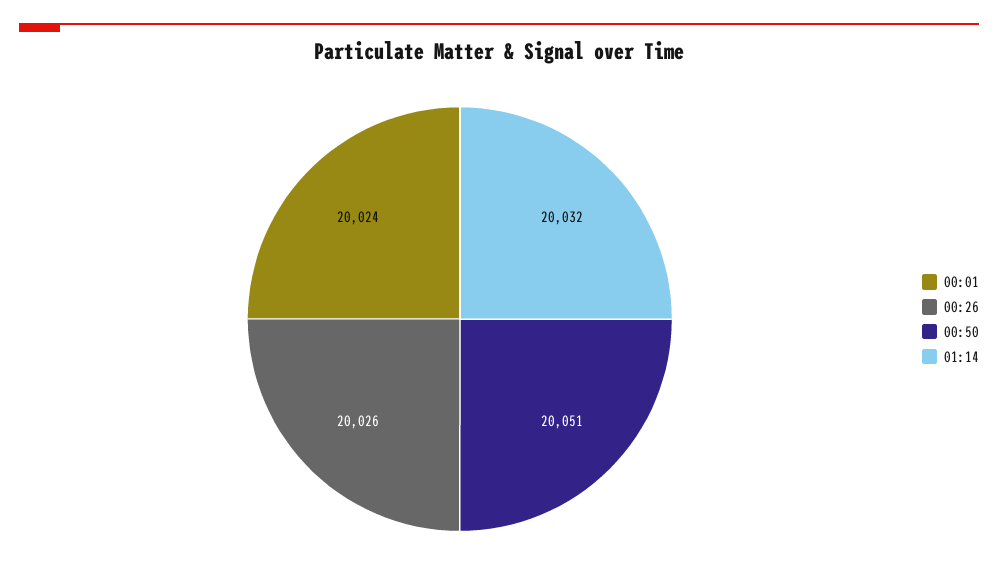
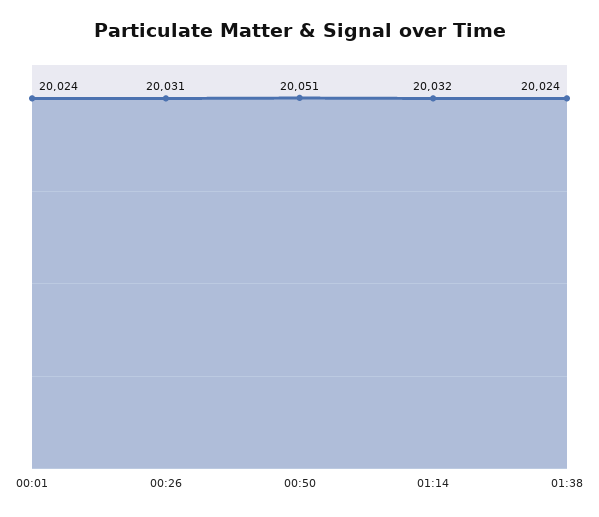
00:26: 20026 -> 20031
01:38: none -> 20024

